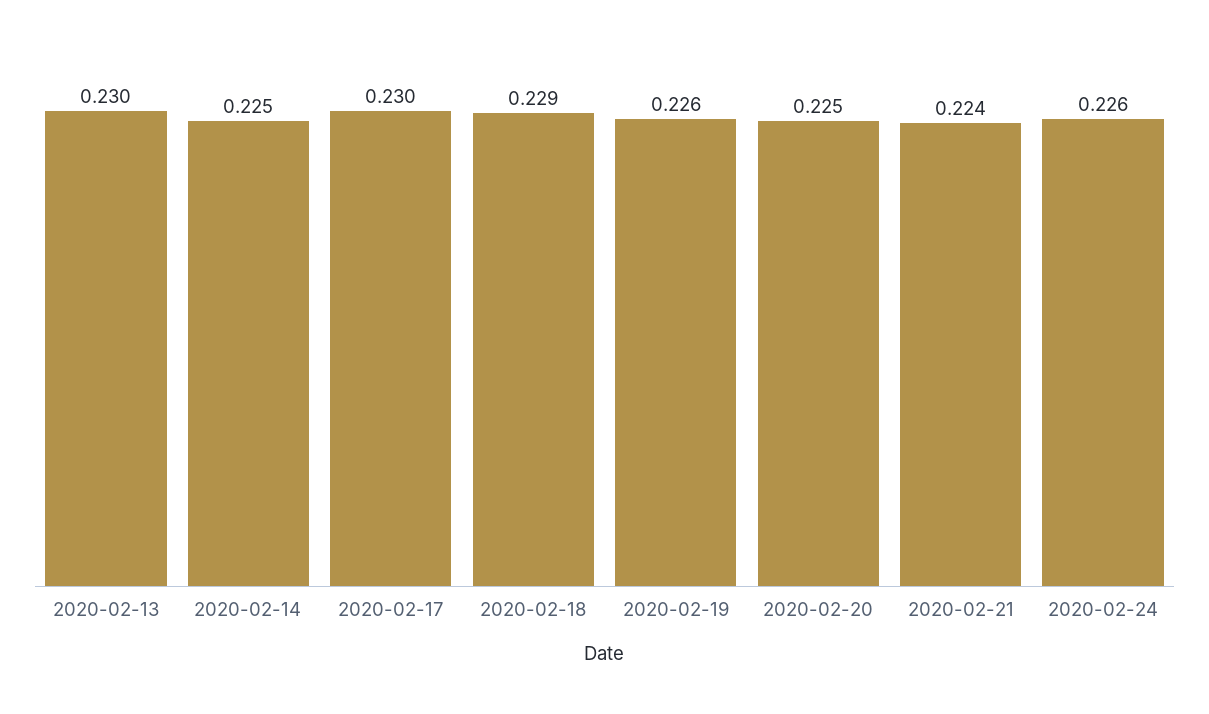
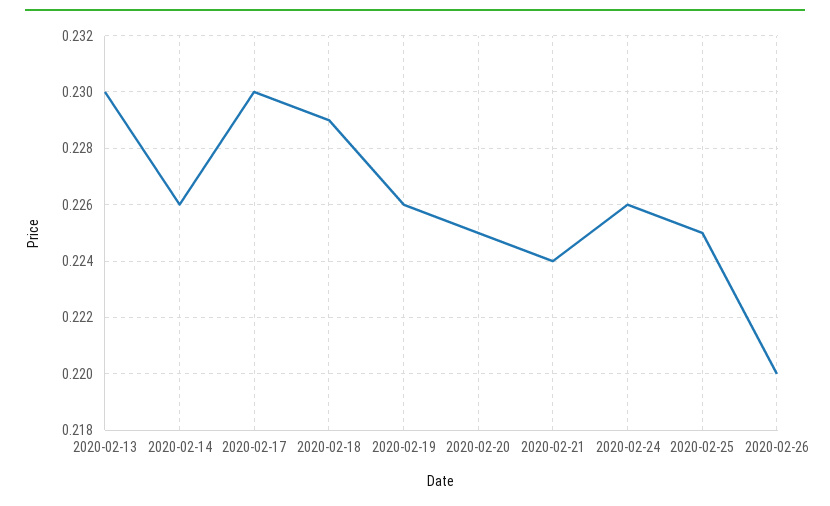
2020-02-14: 0.225 -> 0.226
2020-02-25: none -> 0.225
2020-02-26: none -> 0.22

